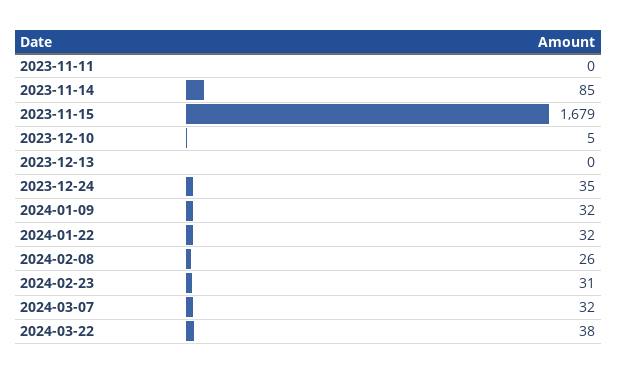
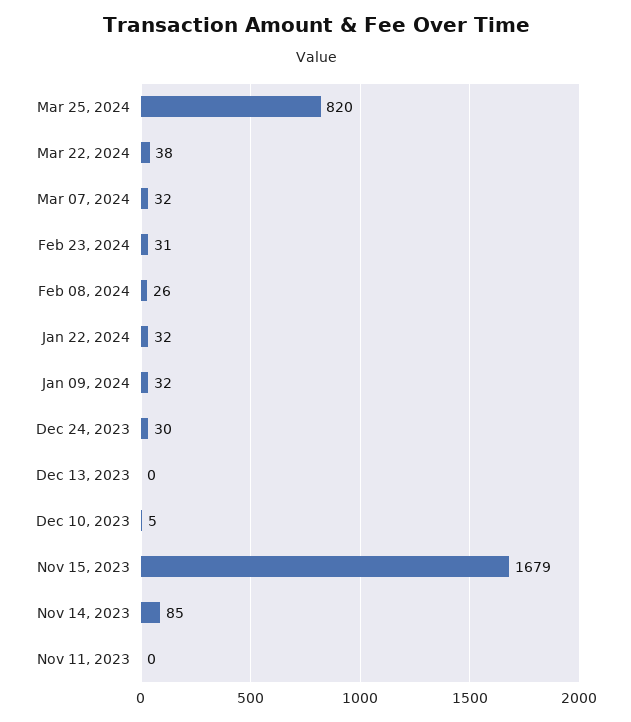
2023-12-24: 35 -> 30
Mar 25, 2024: none -> 820

